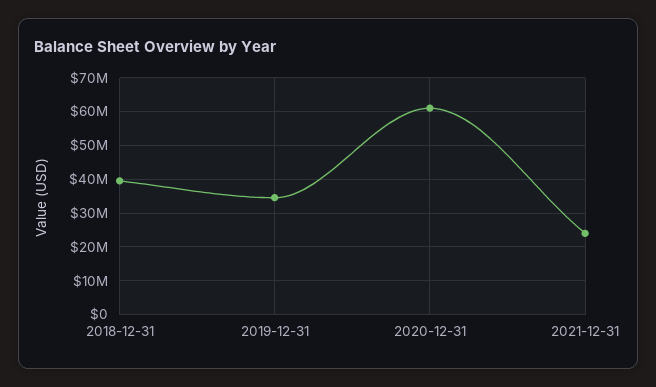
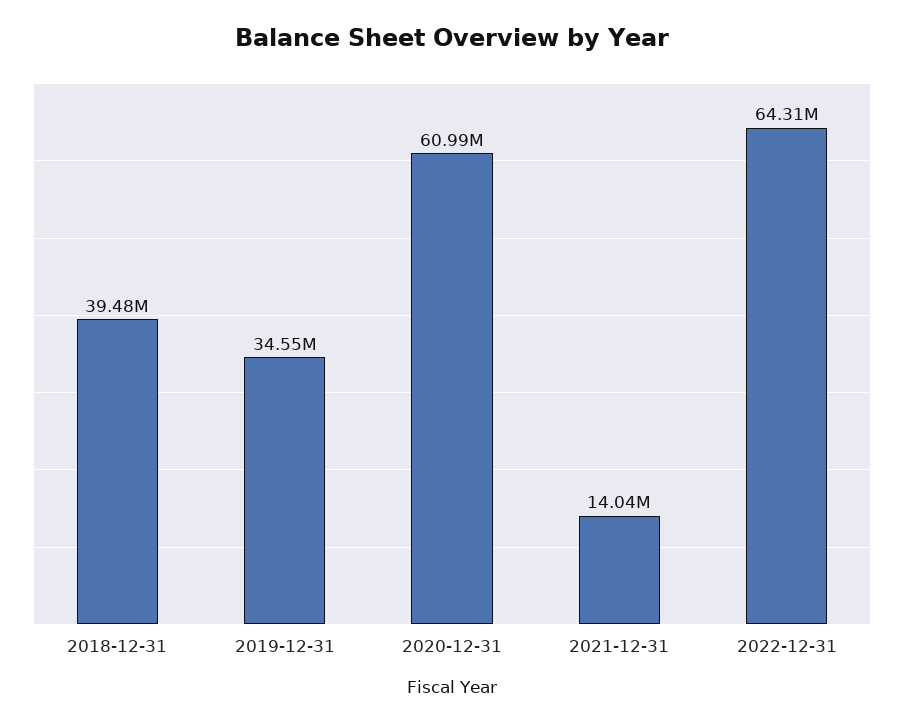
2021-12-31: 24000000 -> 14040000
2022-12-31: none -> 64310000

